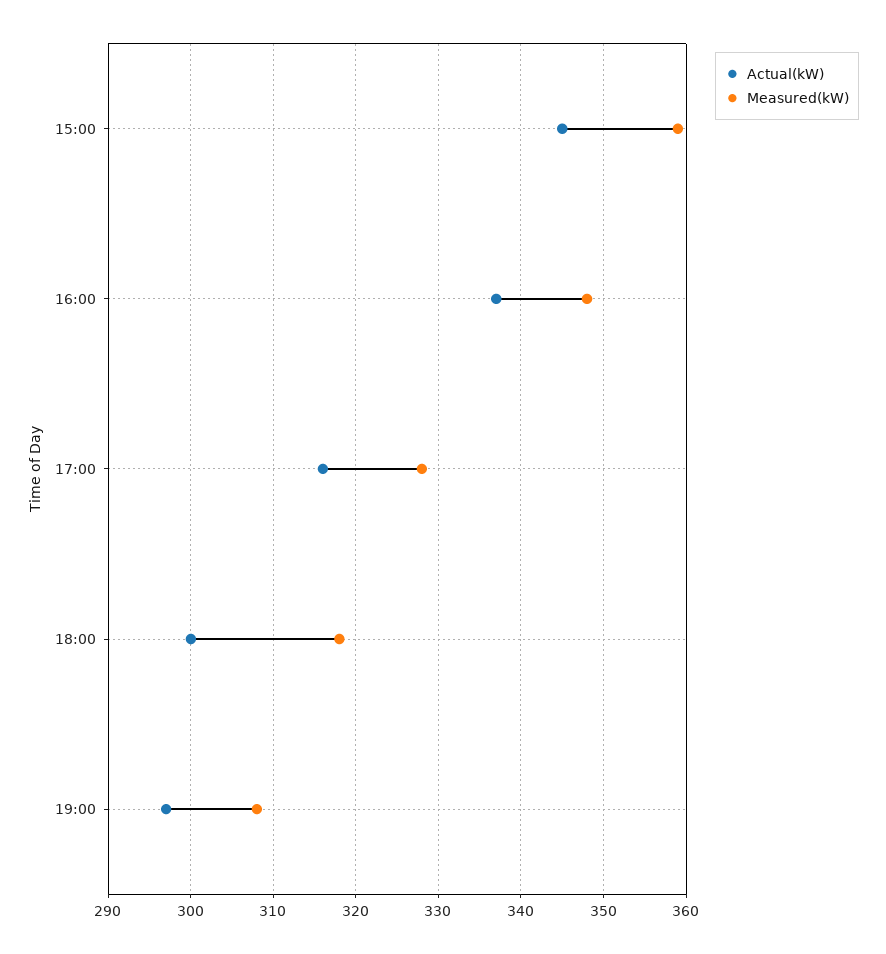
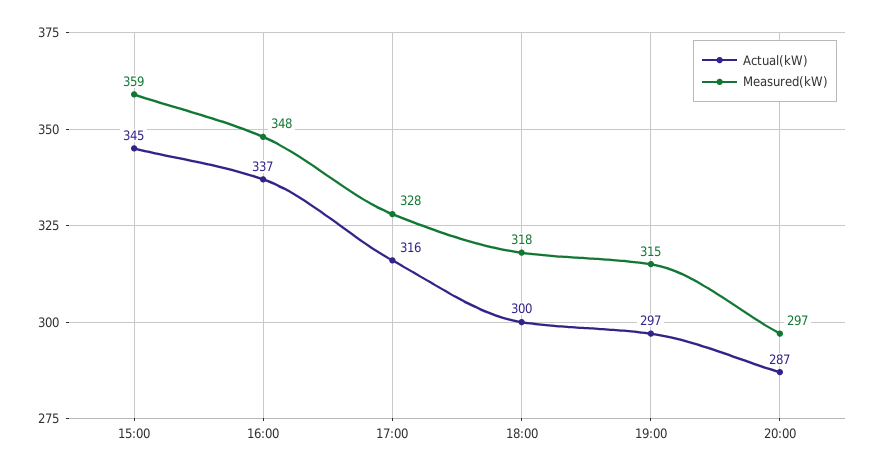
Measured(kW), 19:00: 308 -> 315
Actual(kW), 20:00: none -> 287
Measured(kW), 20:00: none -> 297

